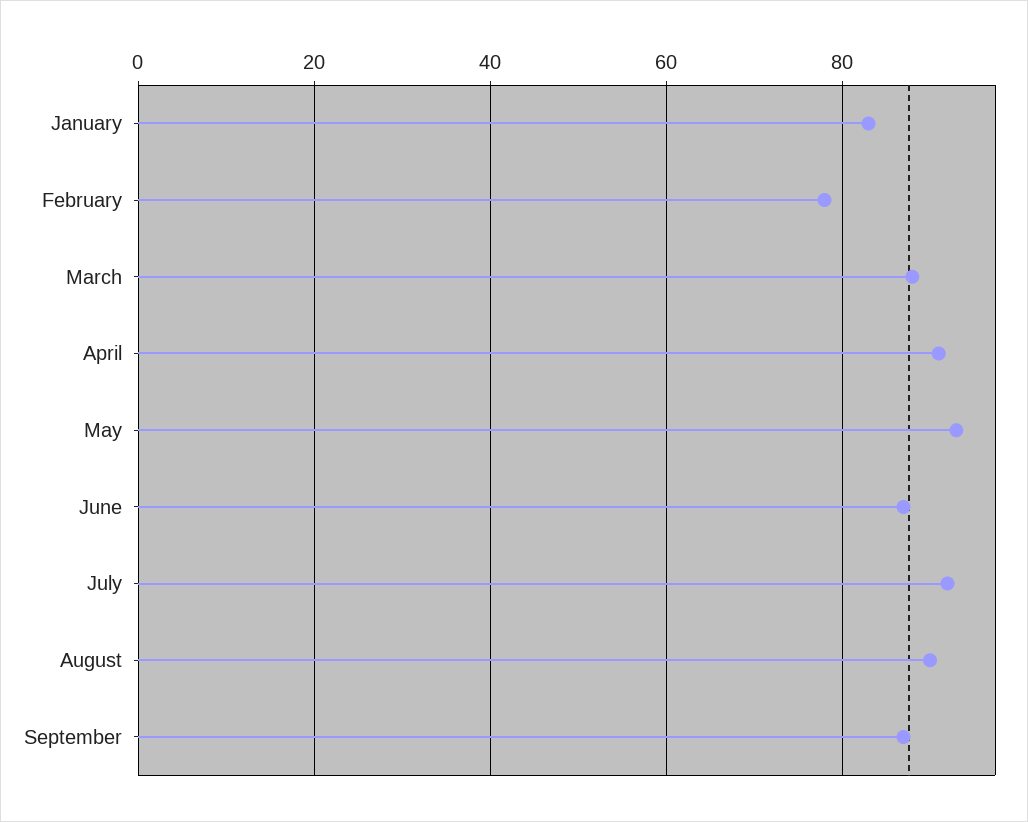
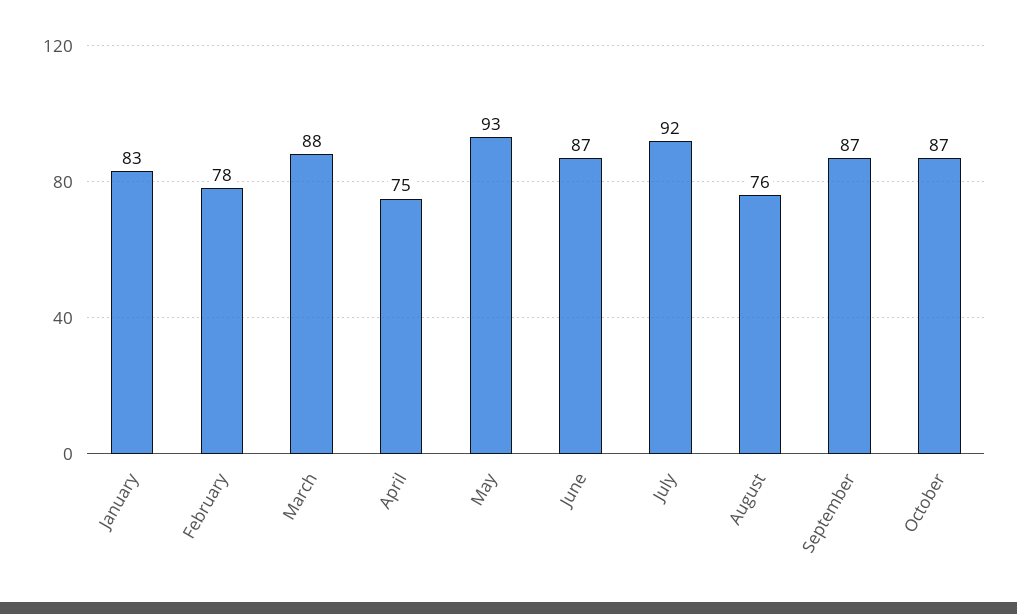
April: 90 -> 75
August: 90 -> 76
October: none -> 87

